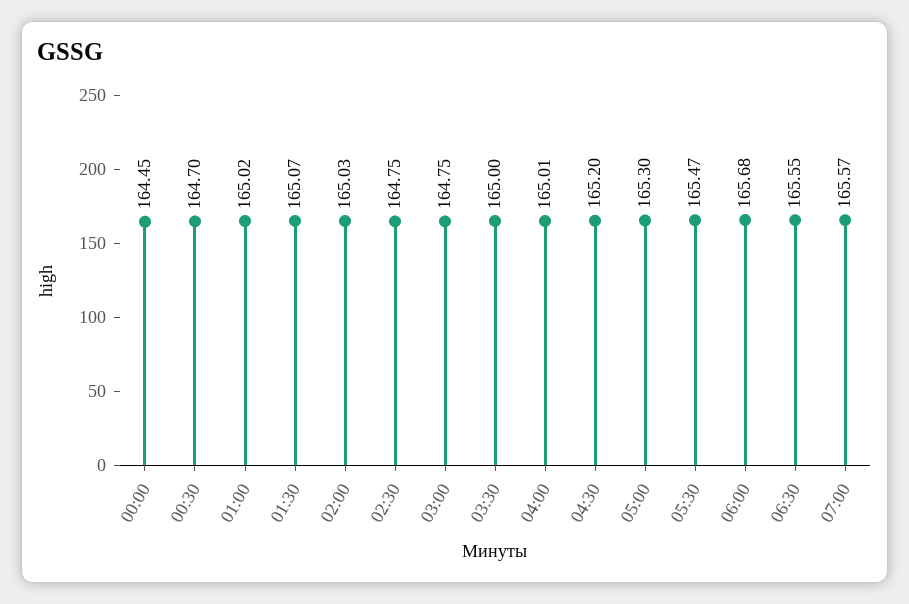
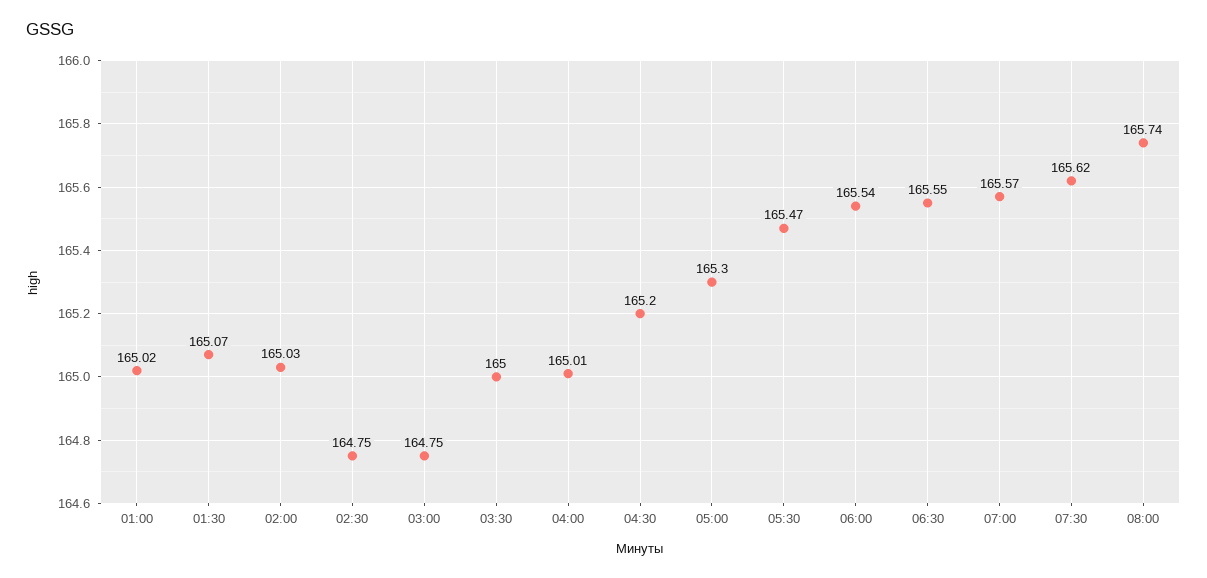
00:00: 164.45 -> none
00:30: 164.7 -> none
06:00: 165.68 -> 165.54
07:30: none -> 165.62
08:00: none -> 165.74

